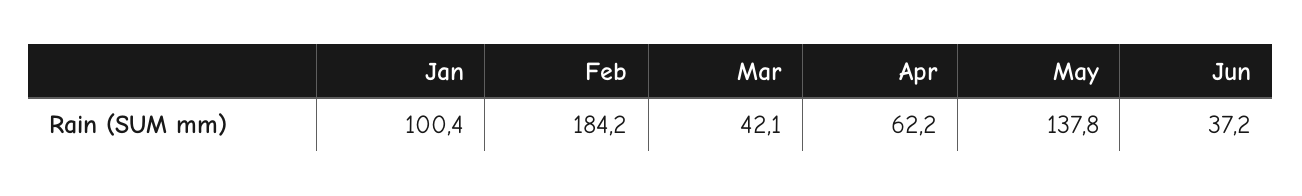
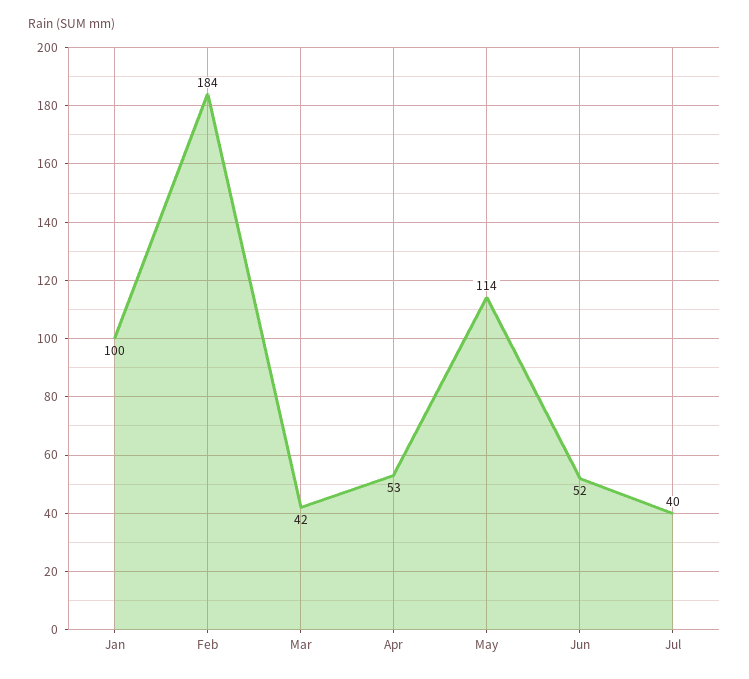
Apr: 62.2 -> 53
May: 137.8 -> 114
Jun: 37.2 -> 52
Jul: none -> 40

